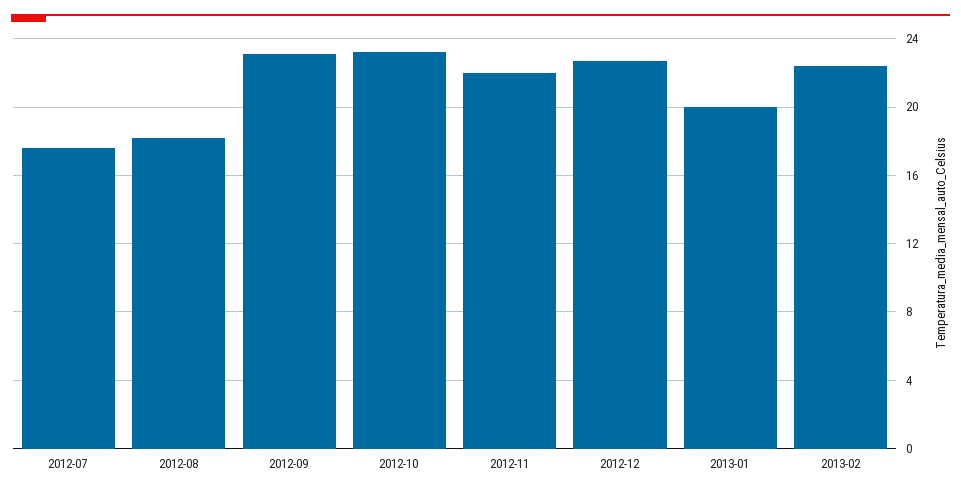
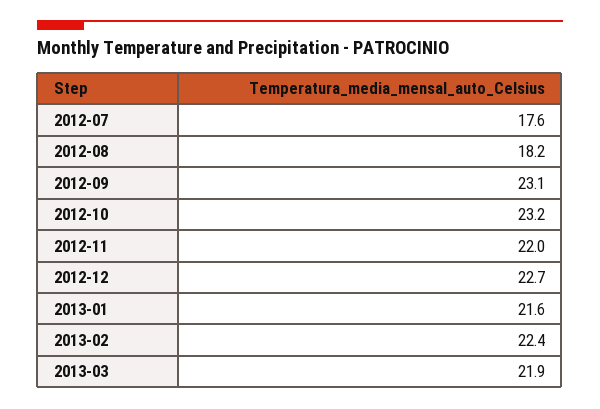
2013-01: 20 -> 21.6
2013-03: none -> 21.9

